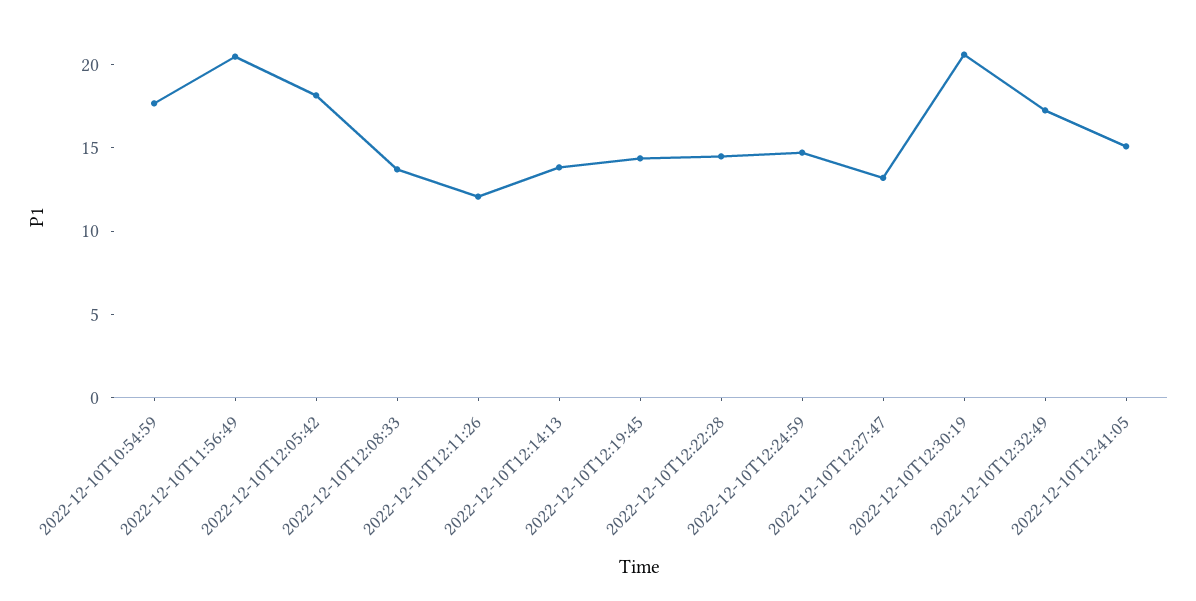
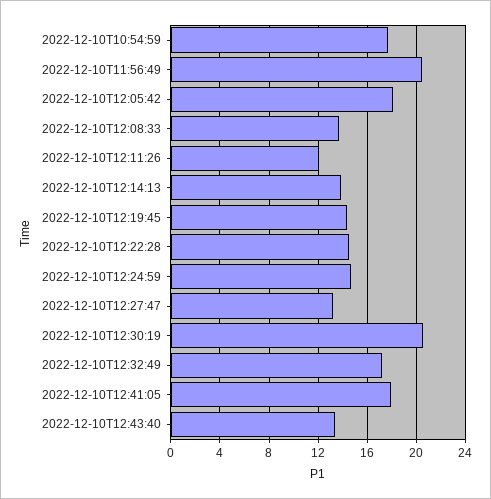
2022-12-10T12:41:05: 15 -> 18
2022-12-10T12:43:40: none -> 13.5

